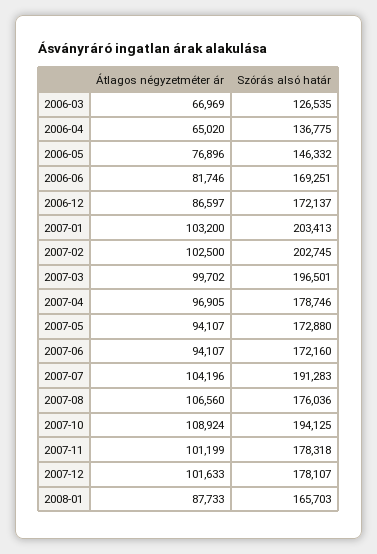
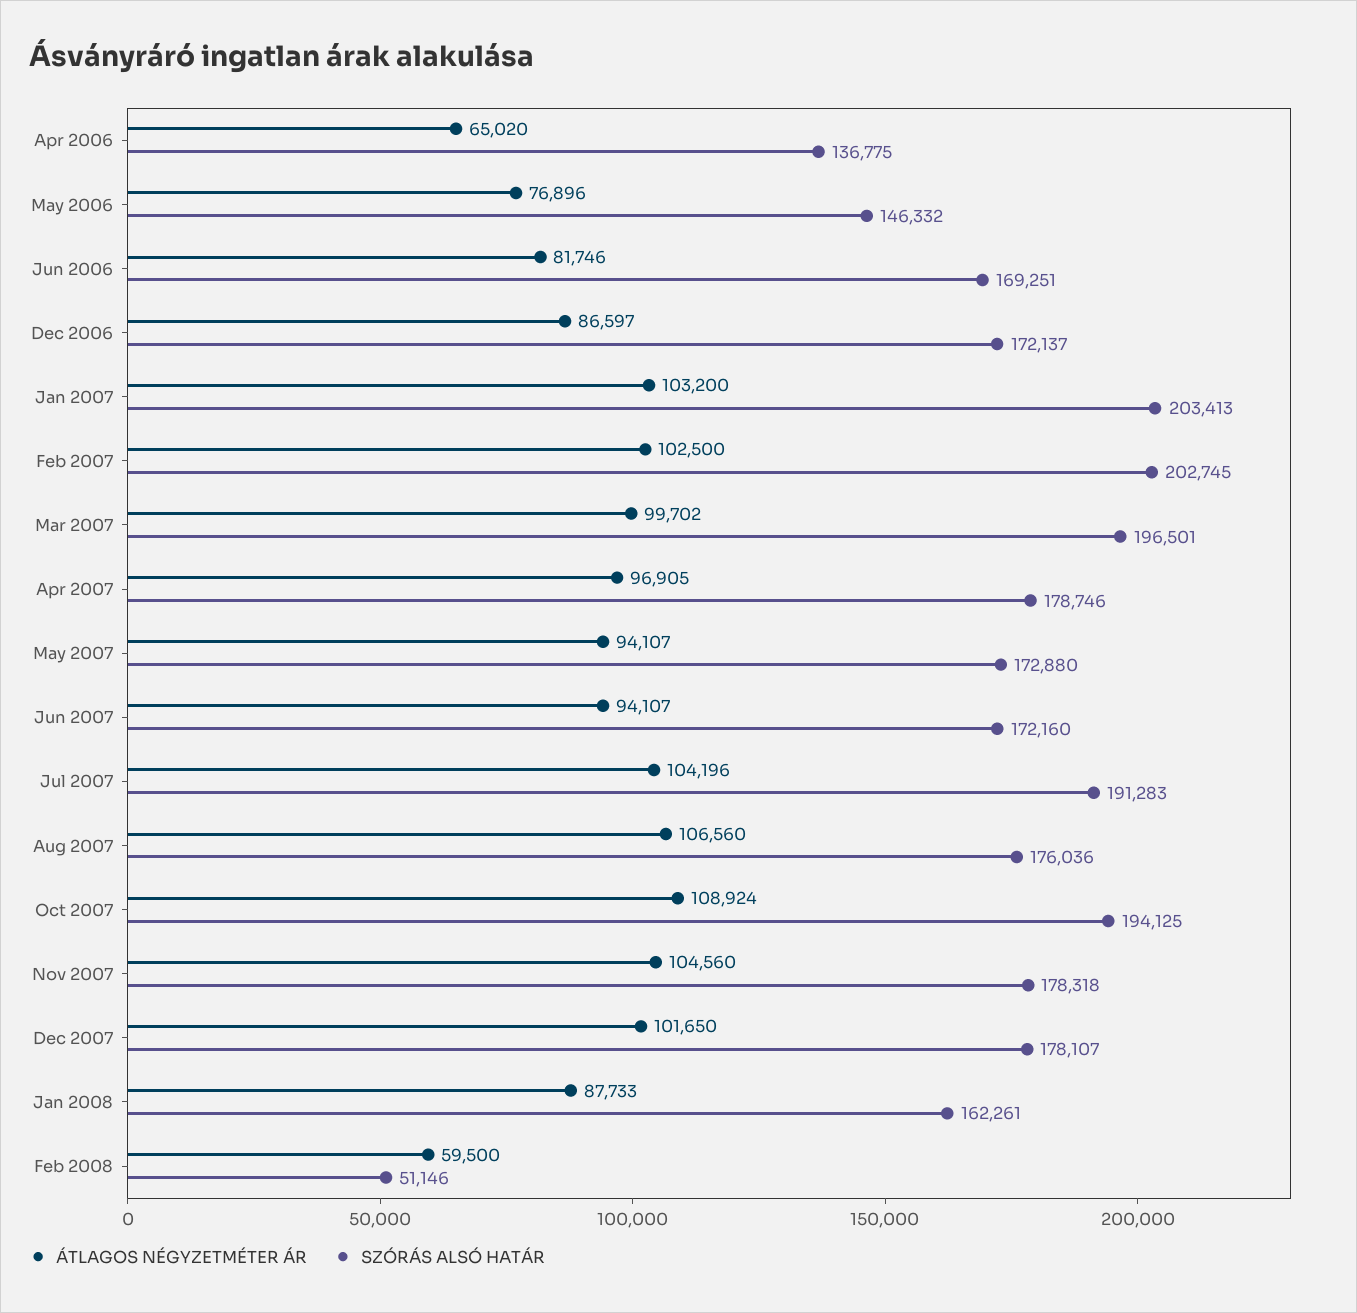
Átlagos négyzetméter ár, 2006-03: 66969 -> none
Szórás alsó határ, 2006-03: 126535 -> none
Átlagos négyzetméter ár, 2007-11: 101199 -> 104560
Átlagos négyzetméter ár, 2007-12: 101633 -> 101650
Szórás alsó határ, 2008-01: 165703 -> 162261
Átlagos négyzetméter ár, Feb 2008: none -> 59500
Szórás alsó határ, Feb 2008: none -> 51146

